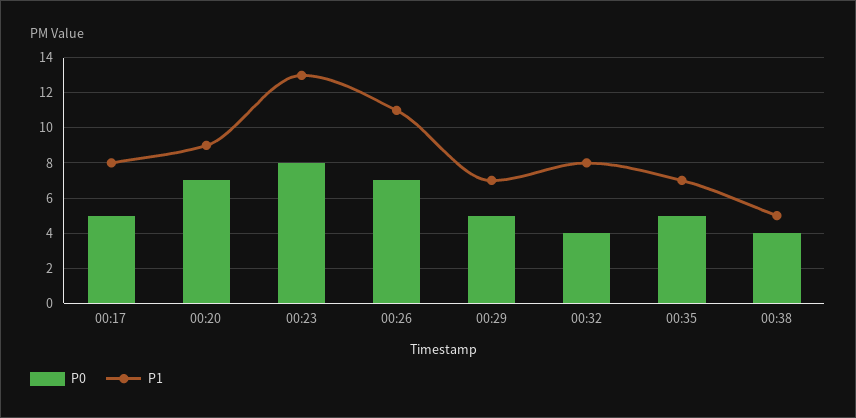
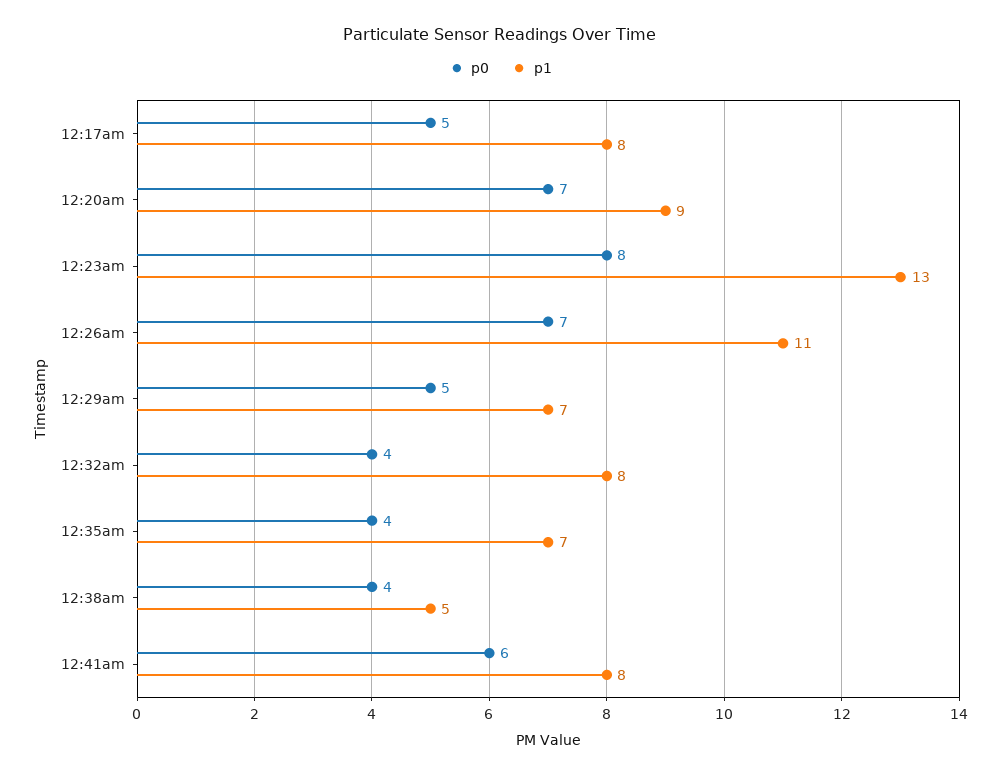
P0, 00:35: 5 -> 4
P0, 12:41am: none -> 6
P1, 12:41am: none -> 8

